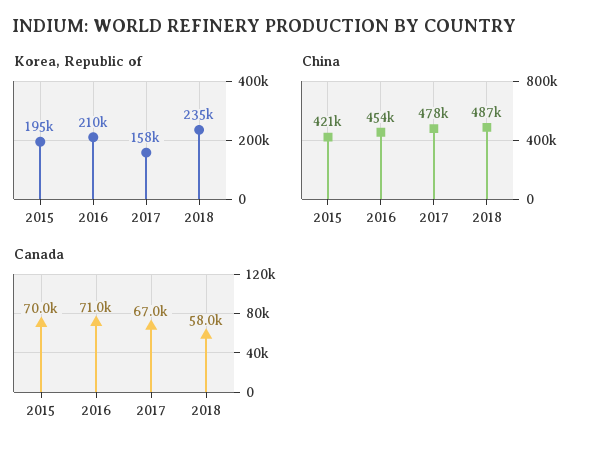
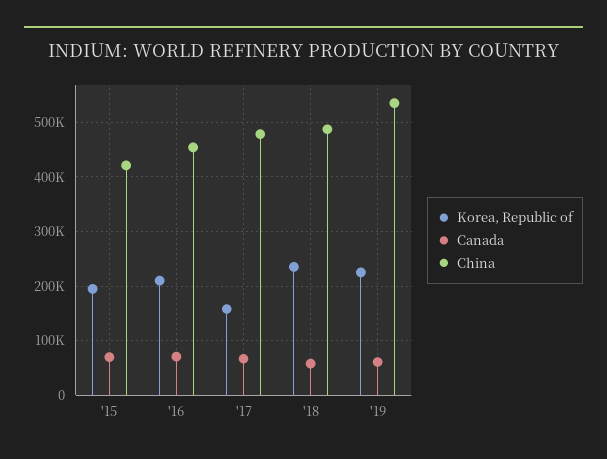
Korea, Republic of, '19: none -> 220000
Canada, '19: none -> 60000
China, '19: none -> 540000

